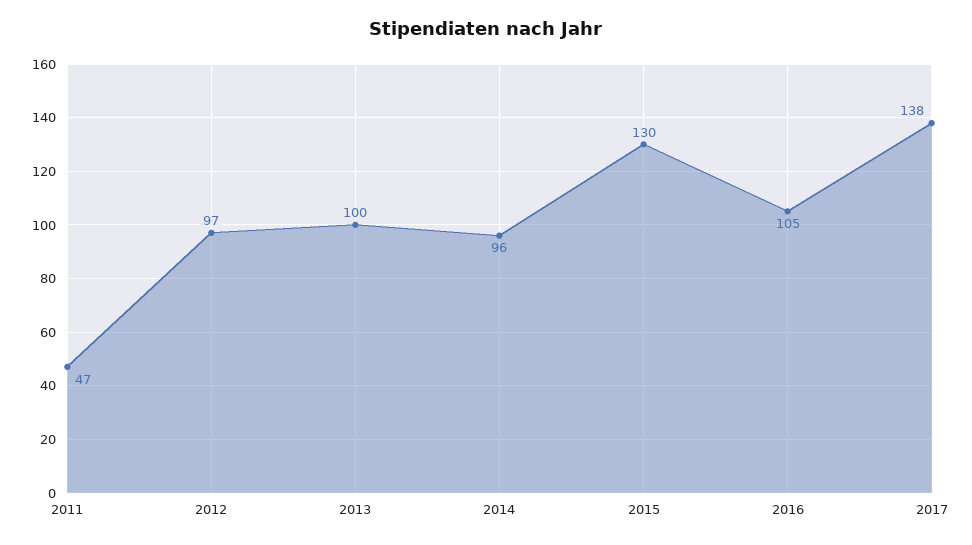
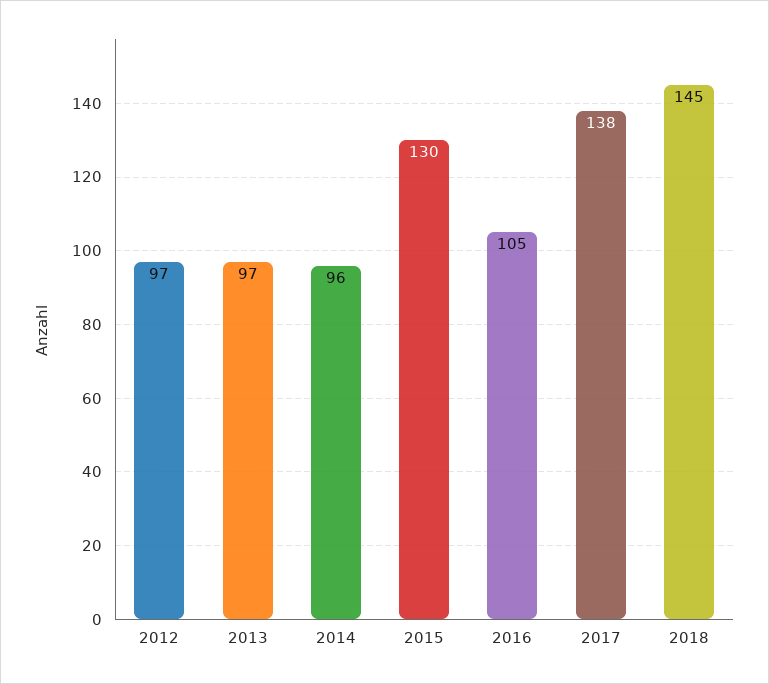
2011: 47 -> none
2013: 100 -> 97
2018: none -> 145

